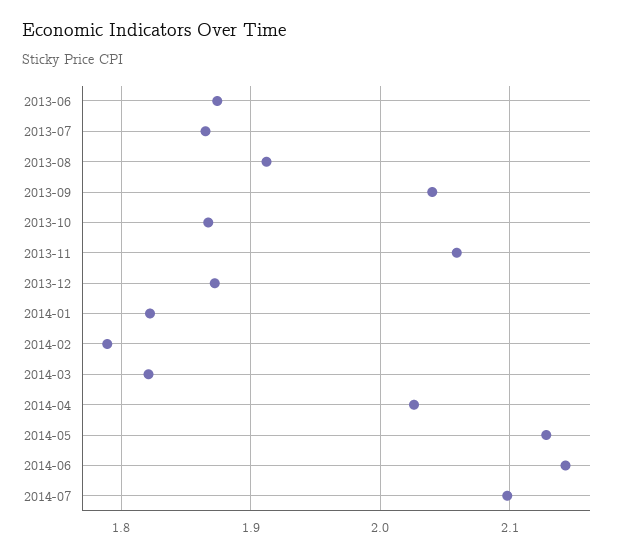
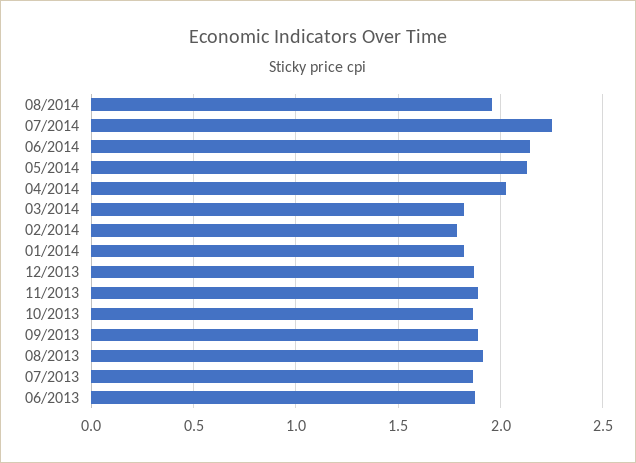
2013-09: 2.04 -> 1.9
2013-11: 2.06 -> 1.9
2014-07: 2.1 -> 2.25
08/2014: none -> 1.95

